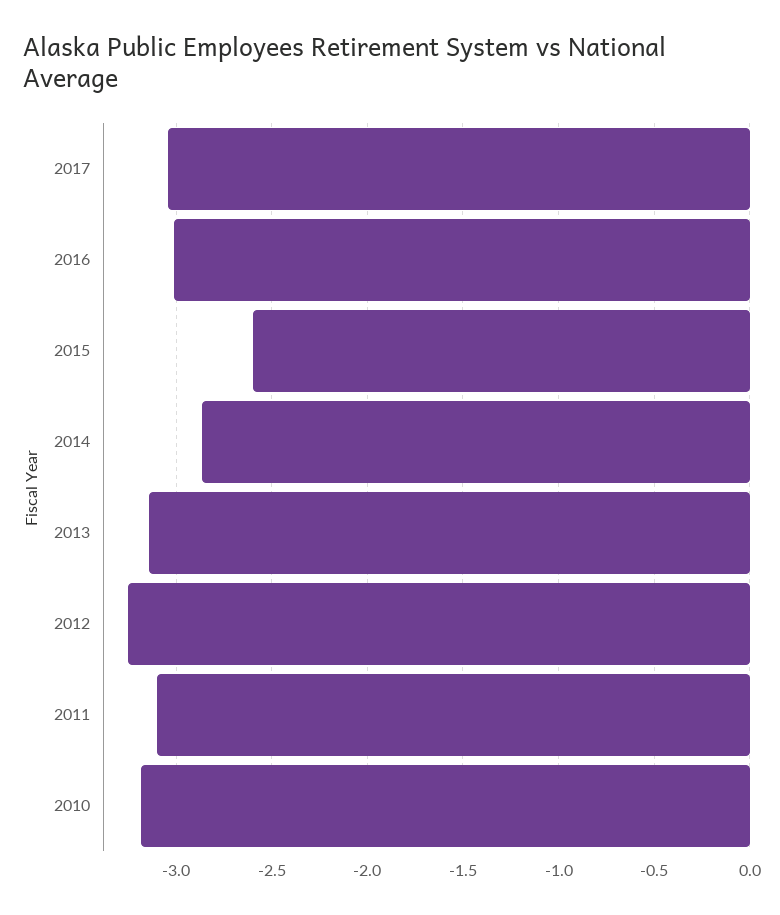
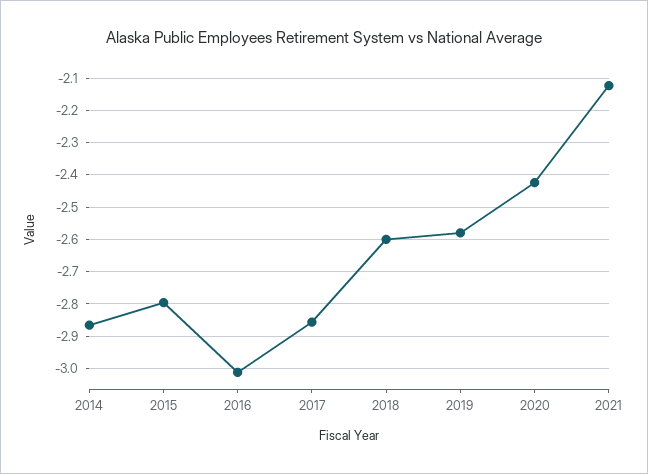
2017: -3.05 -> -2.86
2015: -2.6 -> -2.8
2013: -3.15 -> none
2012: -3.25 -> none
2011: -3.1 -> none
2010: -3.2 -> none
2018: none -> -2.6
2019: none -> -2.58
2020: none -> -2.42
2021: none -> -2.12

